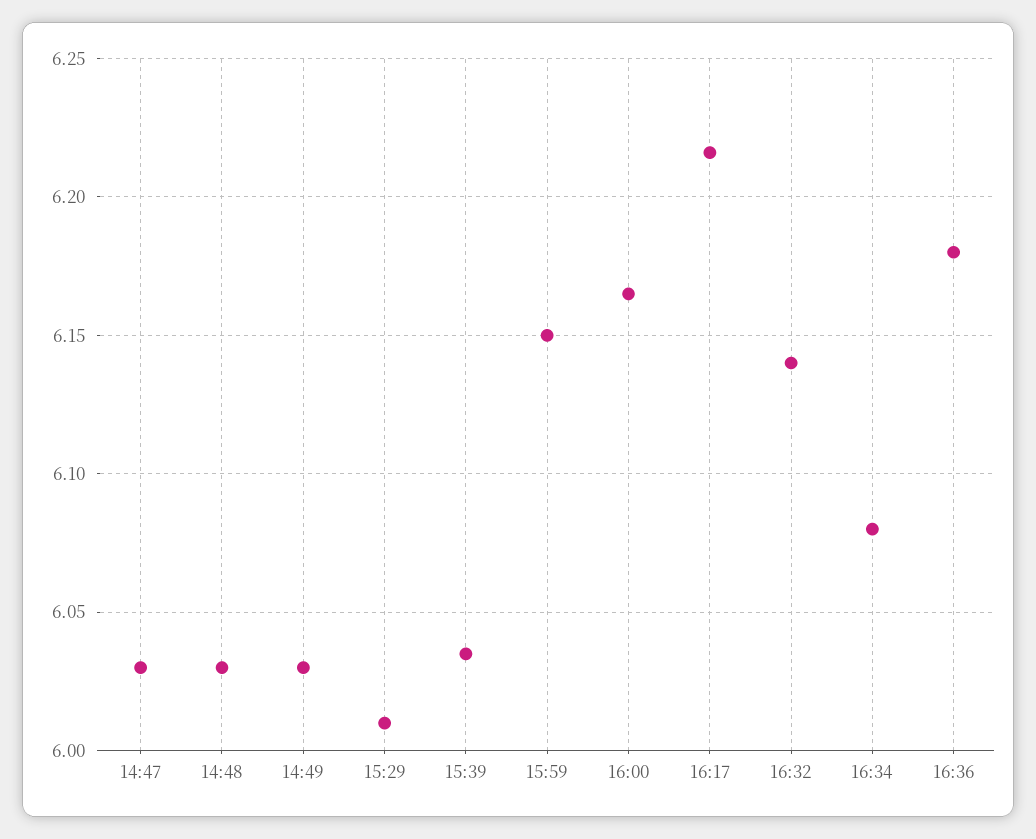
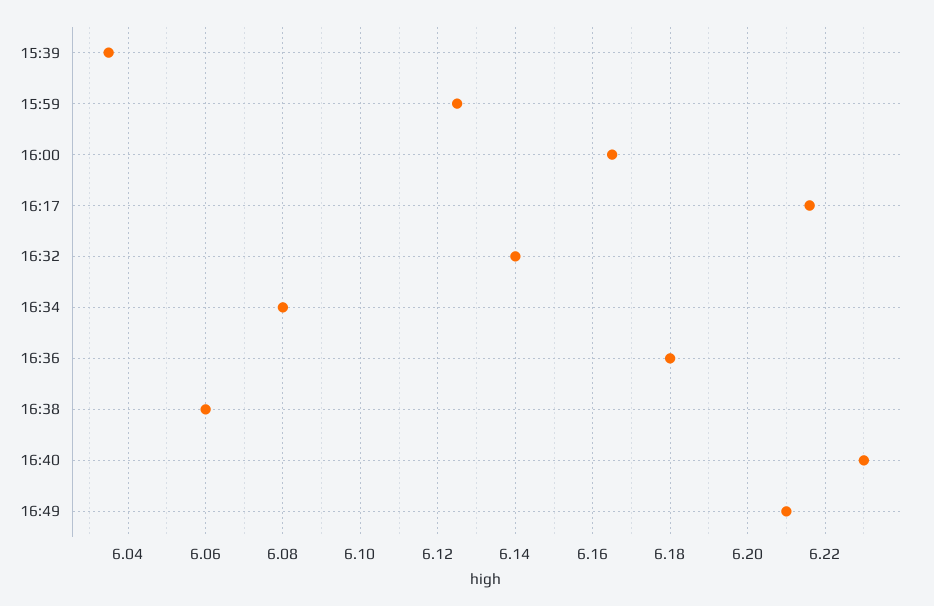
14:47: 6.03 -> none
14:48: 6.03 -> none
14:49: 6.03 -> none
15:29: 6.01 -> none
15:59: 6.15 -> 6.125
16:38: none -> 6.06
16:40: none -> 6.23
16:49: none -> 6.21

